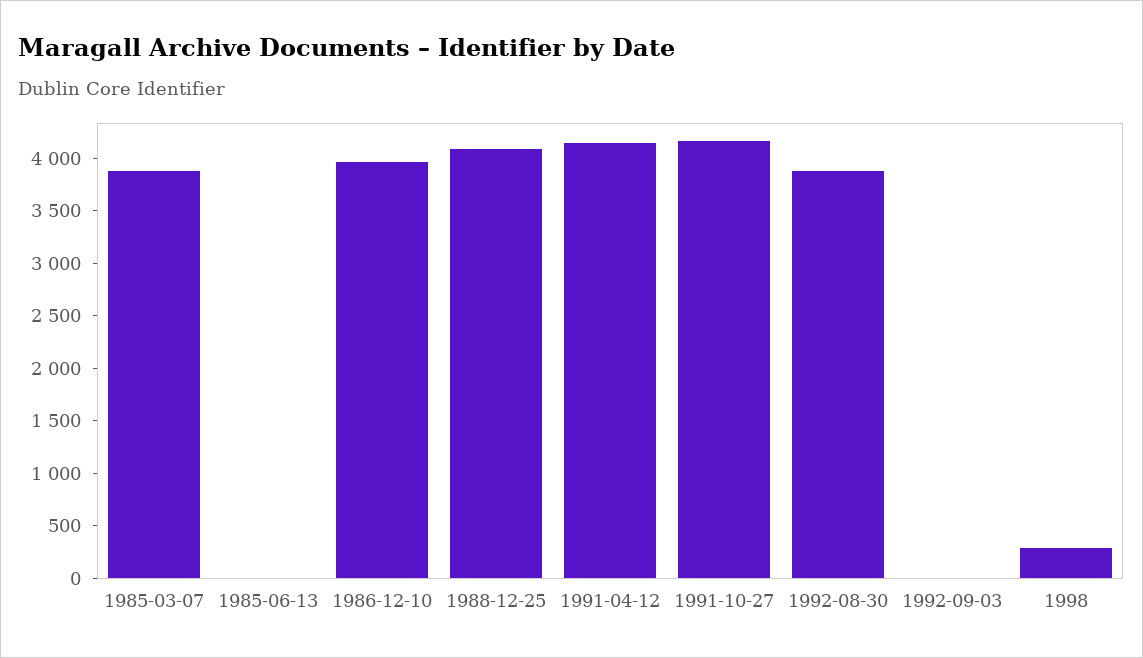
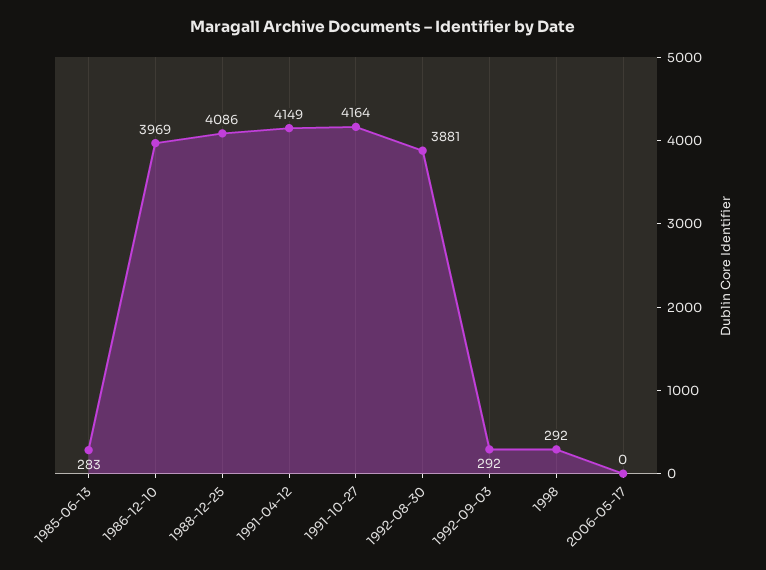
1985-03-07: 3900 -> none
1985-06-13: 0 -> 283
1992-09-03: 0 -> 292
2006-05-17: none -> 0

